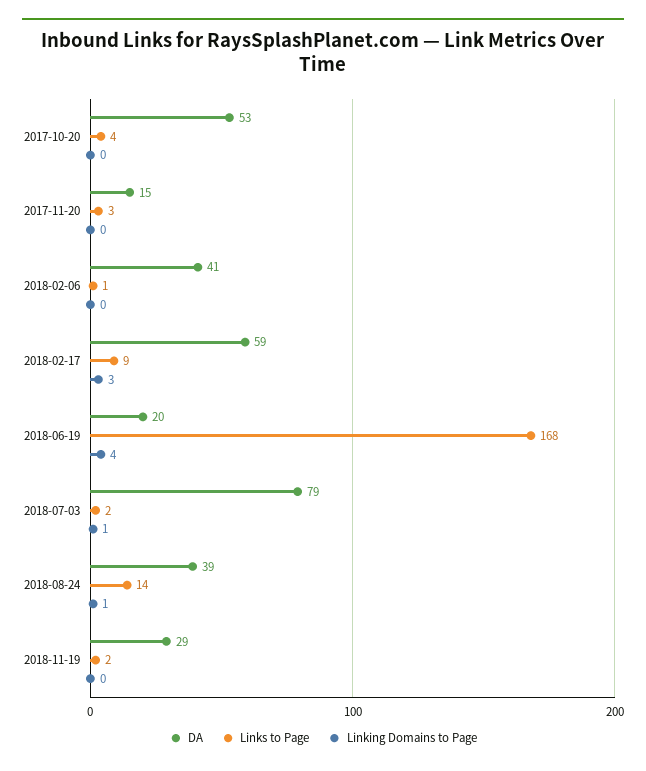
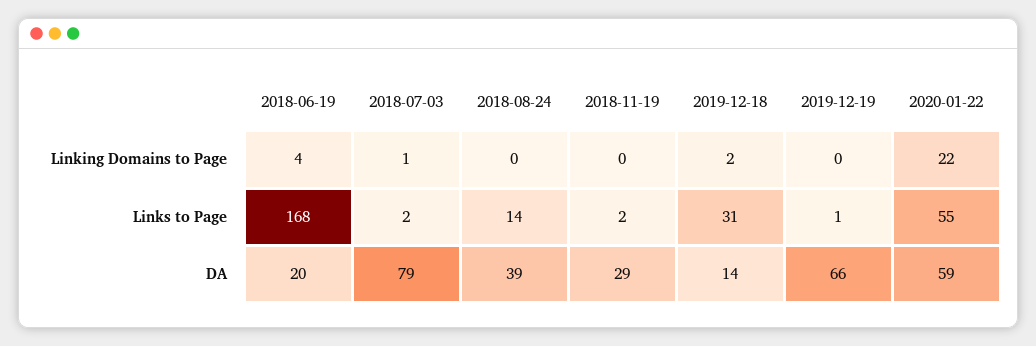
DA, 2017-10-20: 53 -> none
Links to Page, 2017-10-20: 4 -> none
Linking Domains to Page, 2017-10-20: 0 -> none
DA, 2017-11-20: 15 -> none
Links to Page, 2017-11-20: 3 -> none
Linking Domains to Page, 2017-11-20: 0 -> none
DA, 2018-02-06: 41 -> none
Links to Page, 2018-02-06: 1 -> none
Linking Domains to Page, 2018-02-06: 0 -> none
DA, 2018-02-17: 59 -> none
Links to Page, 2018-02-17: 9 -> none
Linking Domains to Page, 2018-02-17: 3 -> none
Linking Domains to Page, 2018-08-24: 1 -> 0
Linking Domains to Page, 2019-12-18: none -> 2
Linking Domains to Page, 2019-12-19: none -> 0
Linking Domains to Page, 2020-01-22: none -> 22
Links to Page, 2019-12-18: none -> 31
Links to Page, 2019-12-19: none -> 1
Links to Page, 2020-01-22: none -> 55
DA, 2019-12-18: none -> 14
DA, 2019-12-19: none -> 66
DA, 2020-01-22: none -> 59

